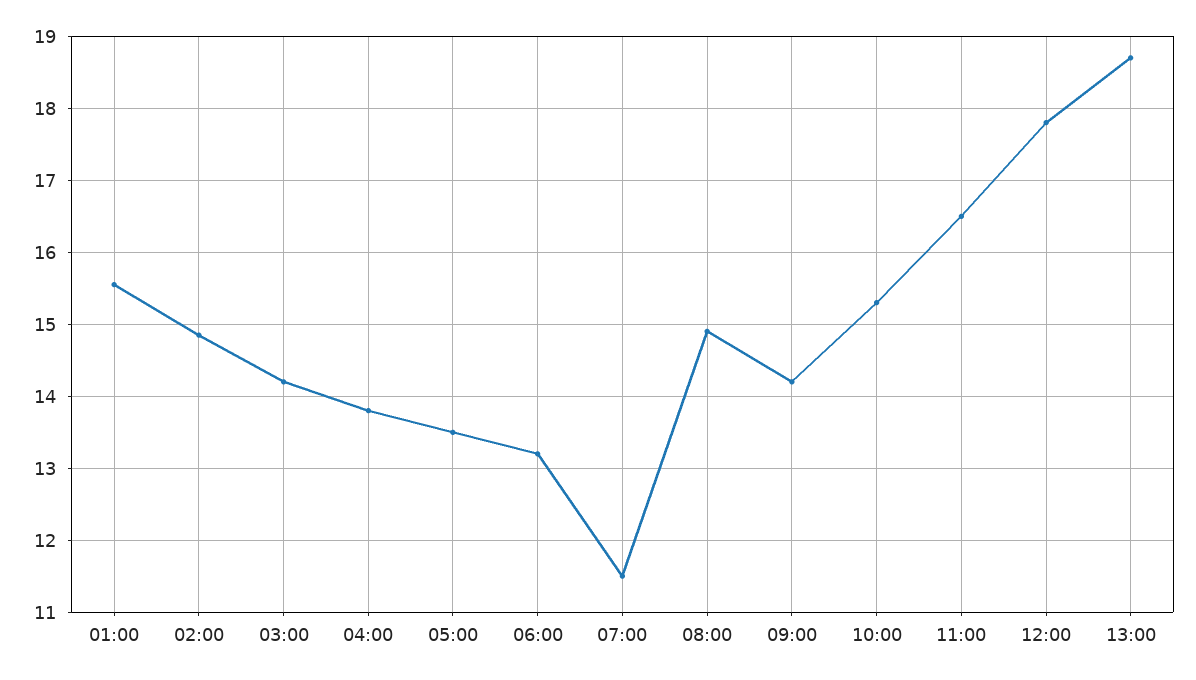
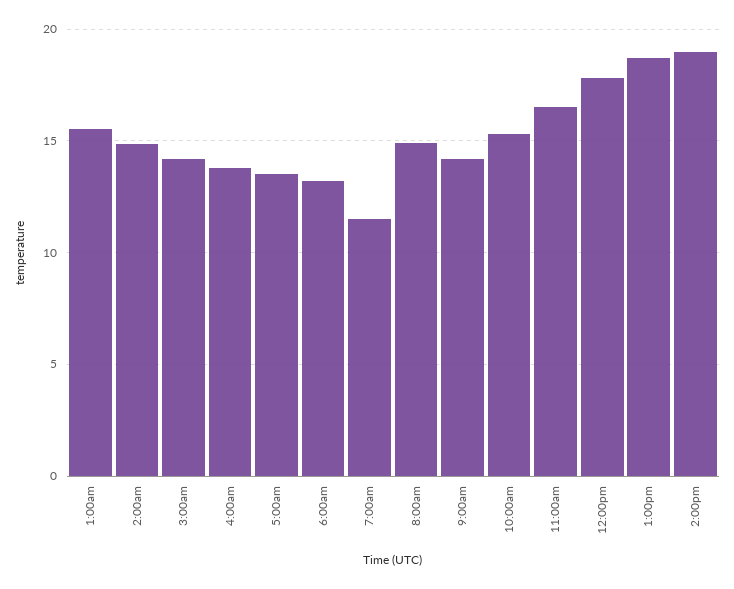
2:00pm: none -> 19

